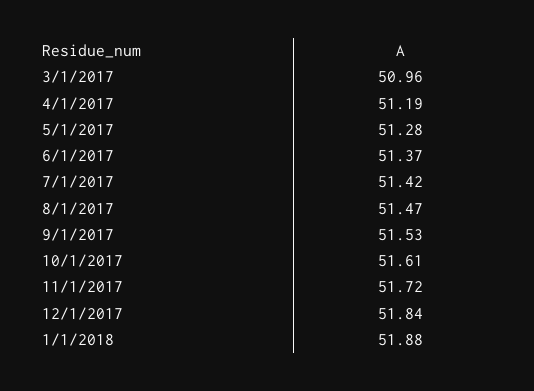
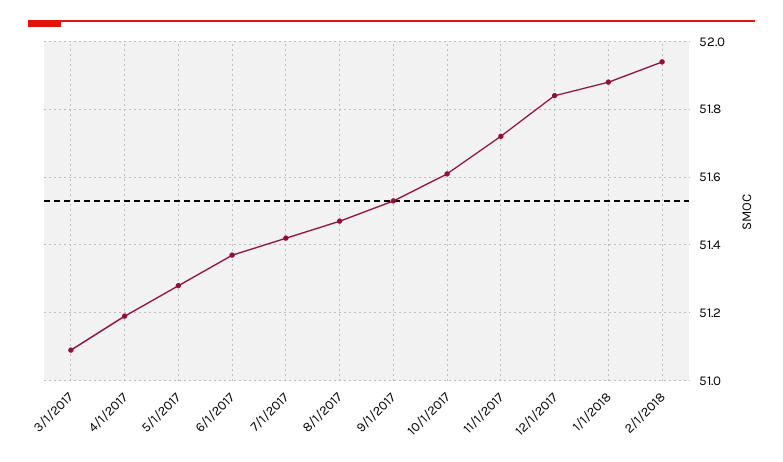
3/1/2017: 50.96 -> 51.1
2/1/2018: none -> 51.95

